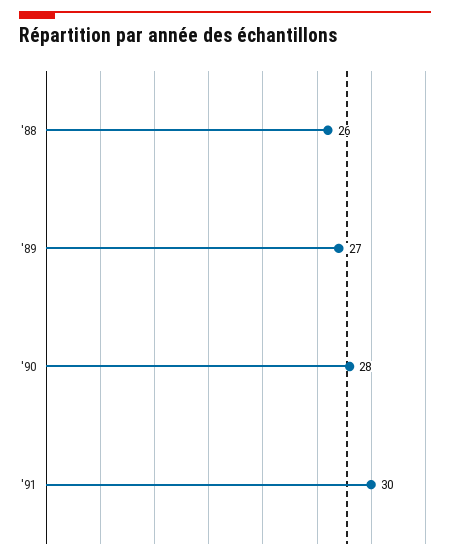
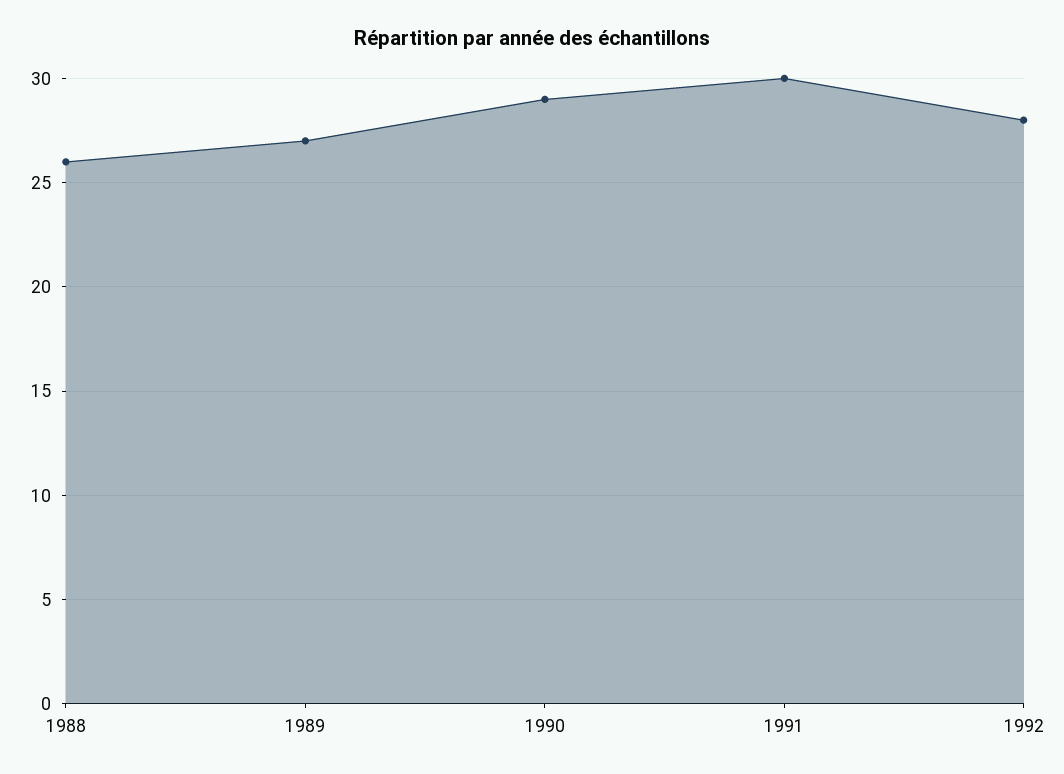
'90: 28 -> 29
1992: none -> 28

